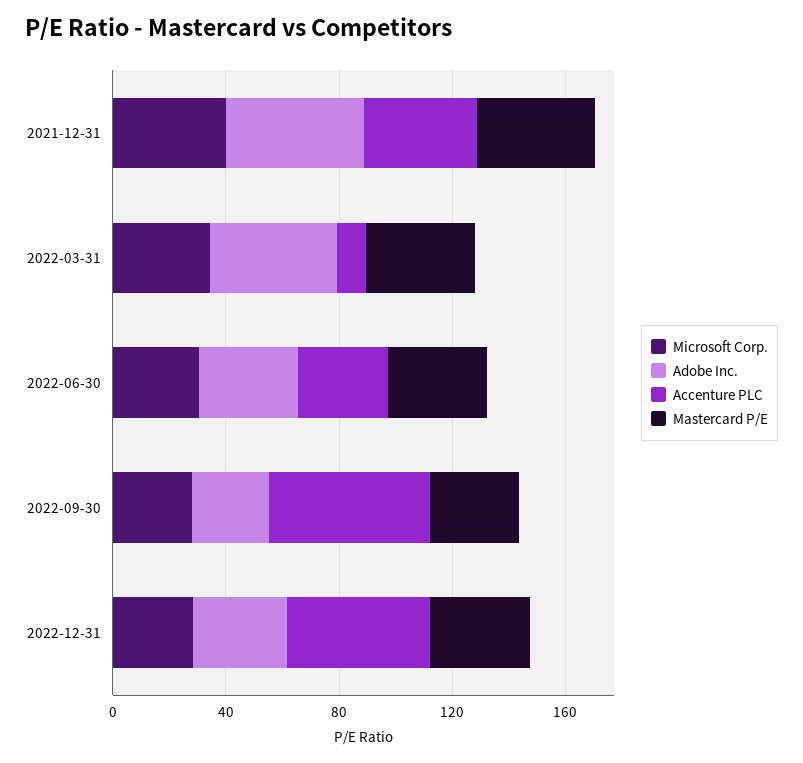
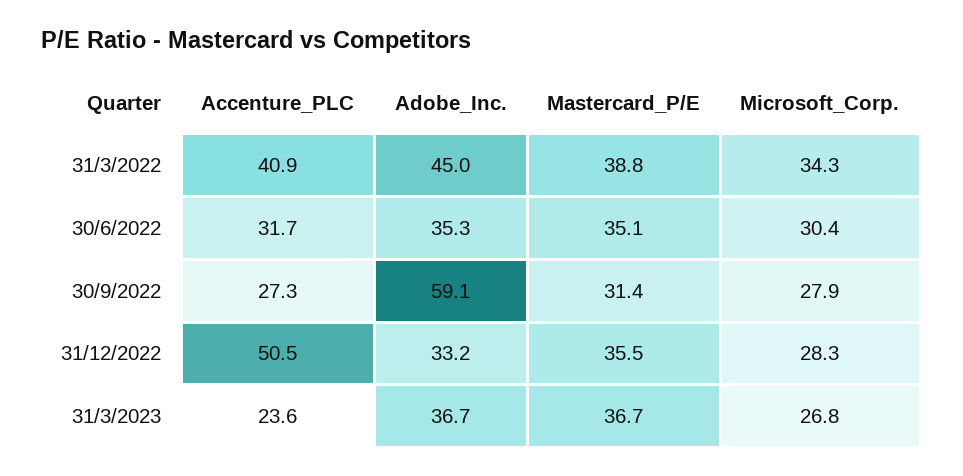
Microsoft Corp., 2021-12-31: 40 -> none
Adobe Inc., 2021-12-31: 50 -> none
Accenture PLC, 2021-12-31: 40 -> none
Mastercard P/E, 2021-12-31: 40 -> none
Accenture PLC, 2022-03-31: 10 -> 40.9
Adobe Inc., 2022-09-30: 30 -> 59.1
Accenture PLC, 2022-09-30: 60 -> 27.3
Accenture PLC, 31/3/2023: none -> 23.6
Adobe Inc., 31/3/2023: none -> 36.7
Mastercard P/E, 31/3/2023: none -> 36.7
Microsoft Corp., 31/3/2023: none -> 26.8

